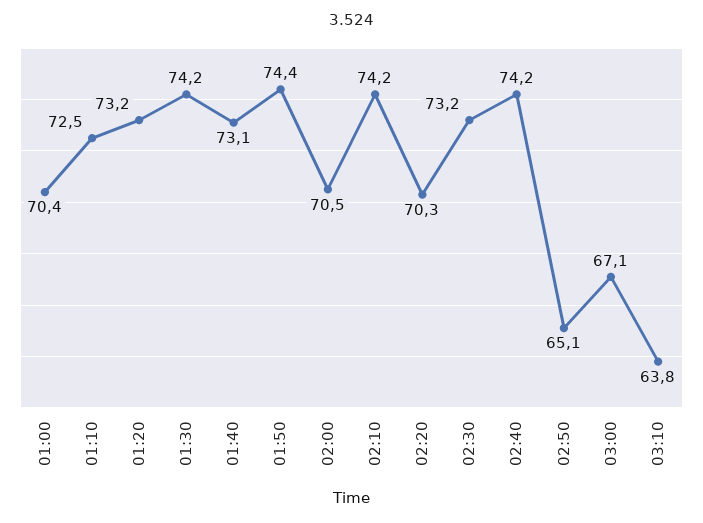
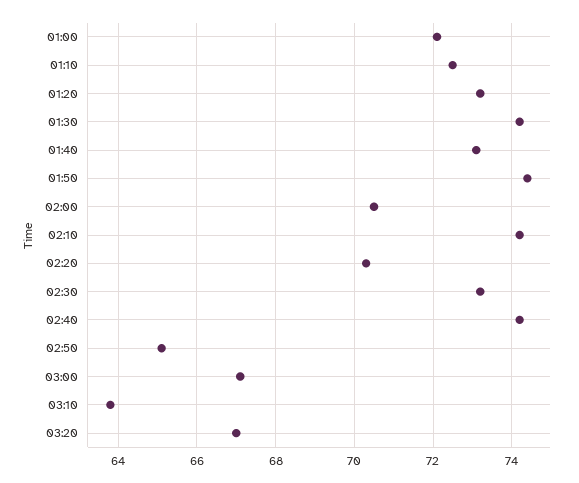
01:00: 70.4 -> 72
03:20: none -> 67

